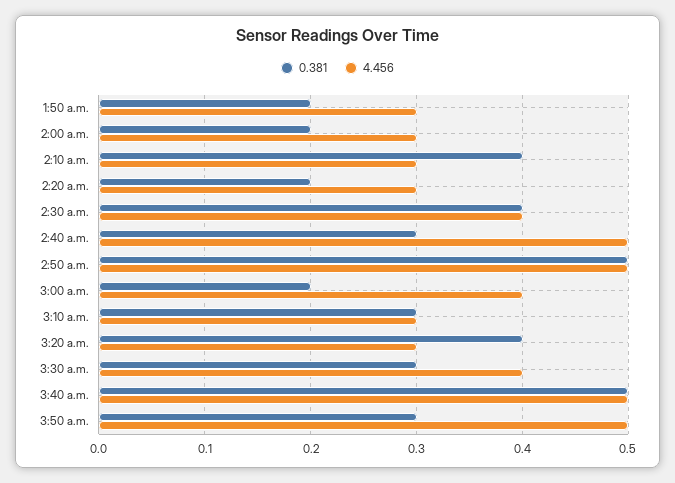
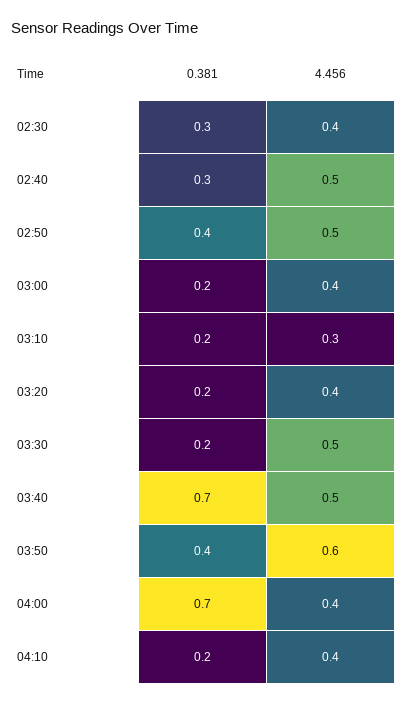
0.381, 1:50 a.m.: 0.2 -> none
4.456, 1:50 a.m.: 0.3 -> none
0.381, 2:00 a.m.: 0.2 -> none
4.456, 2:00 a.m.: 0.3 -> none
0.381, 2:10 a.m.: 0.4 -> none
4.456, 2:10 a.m.: 0.3 -> none
0.381, 2:20 a.m.: 0.2 -> none
4.456, 2:20 a.m.: 0.3 -> none
0.381, 2:30 a.m.: 0.4 -> 0.3
0.381, 2:50 a.m.: 0.5 -> 0.4
0.381, 3:10 a.m.: 0.3 -> 0.2
0.381, 3:20 a.m.: 0.4 -> 0.2
4.456, 3:20 a.m.: 0.3 -> 0.4
0.381, 3:30 a.m.: 0.3 -> 0.2
4.456, 3:30 a.m.: 0.4 -> 0.5
0.381, 3:40 a.m.: 0.5 -> 0.7
0.381, 3:50 a.m.: 0.3 -> 0.4
4.456, 3:50 a.m.: 0.5 -> 0.6
0.381, 04:00: none -> 0.7
4.456, 04:00: none -> 0.4
0.381, 04:10: none -> 0.2
4.456, 04:10: none -> 0.4

